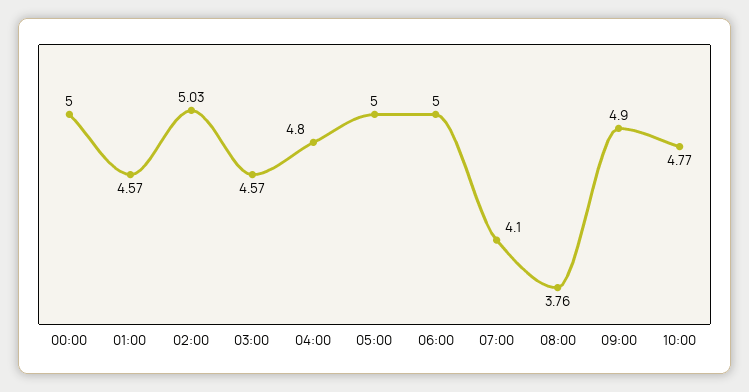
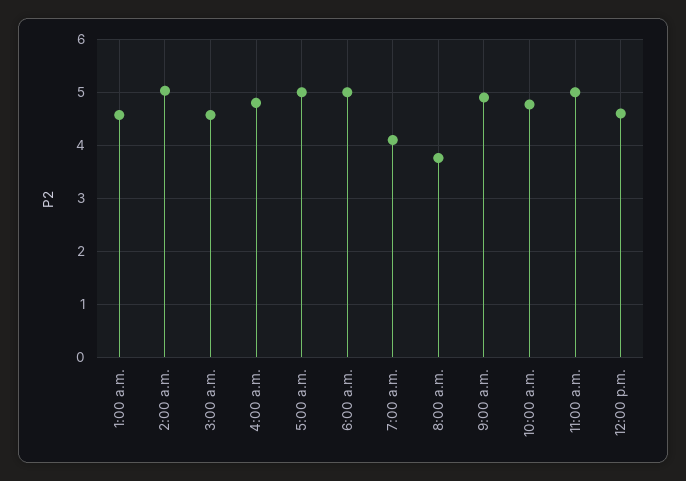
00:00: 5 -> none
11:00 a.m.: none -> 5
12:00 p.m.: none -> 4.6

